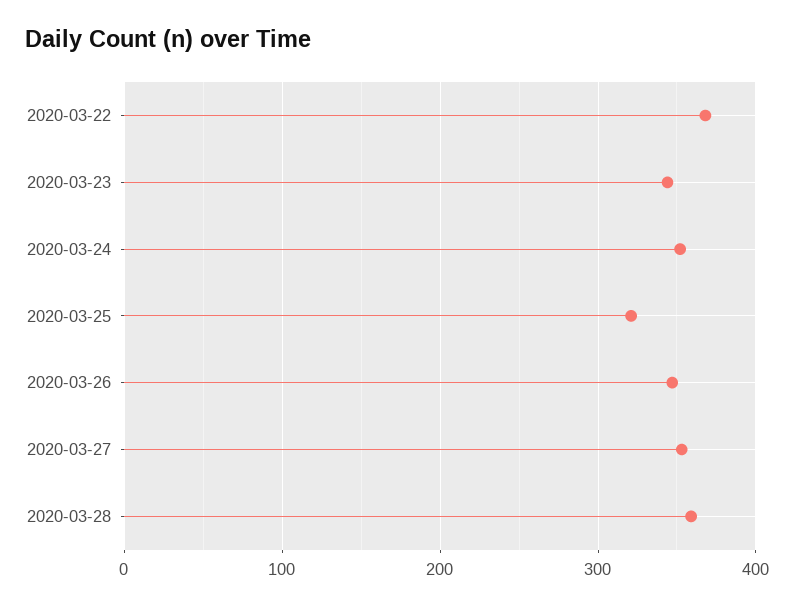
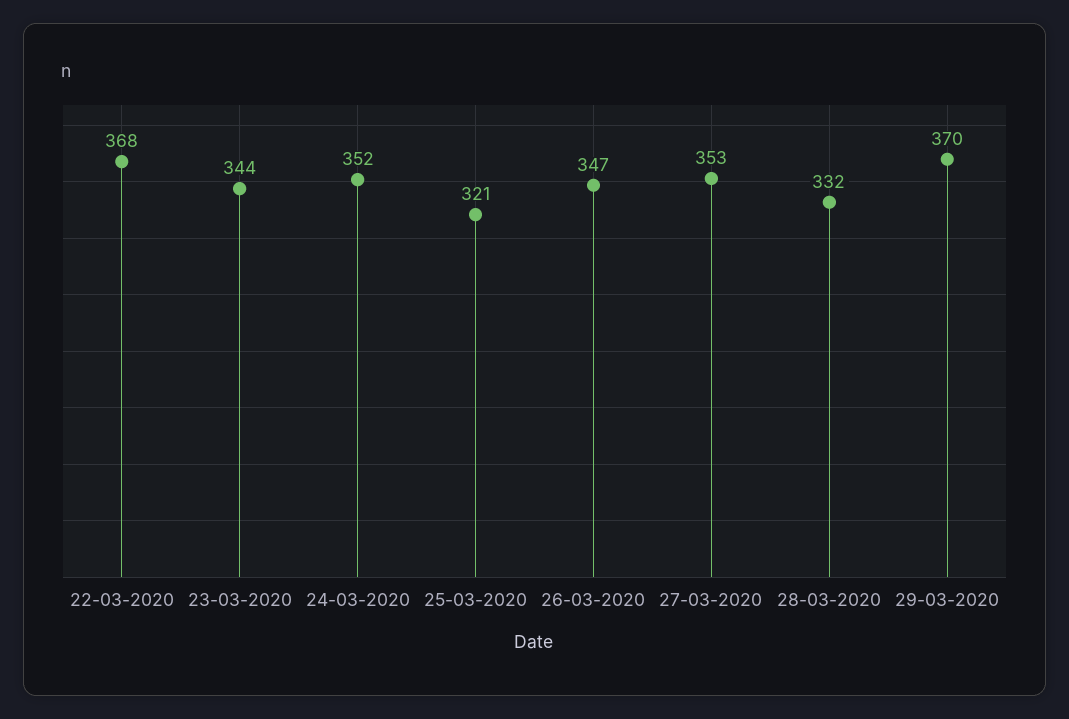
2020-03-28: 360 -> 332
29-03-2020: none -> 370

